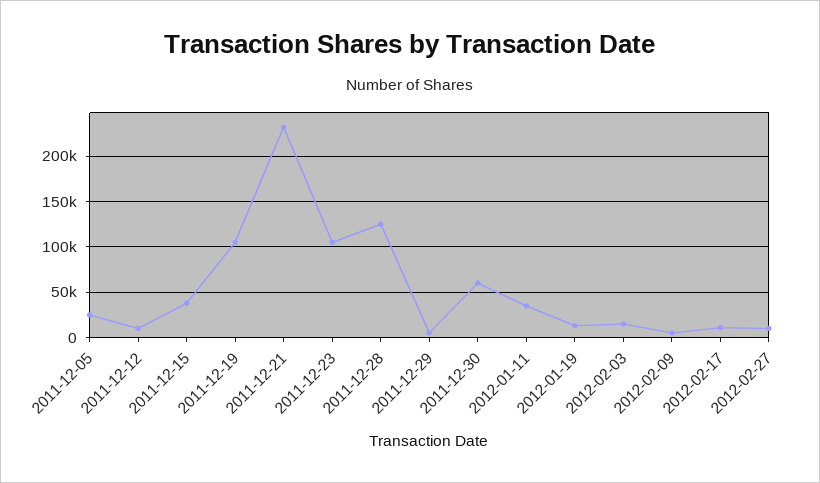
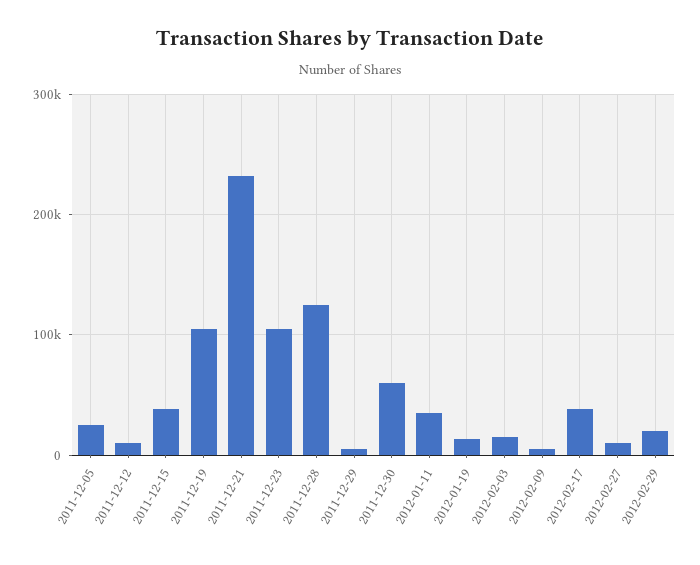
2012-02-17: 10000 -> 40000
2012-02-29: none -> 20000

